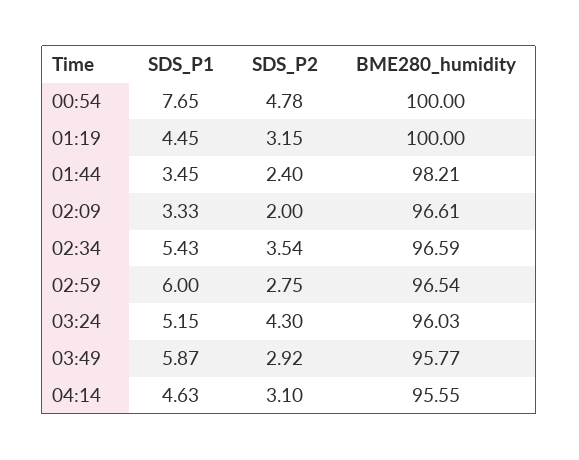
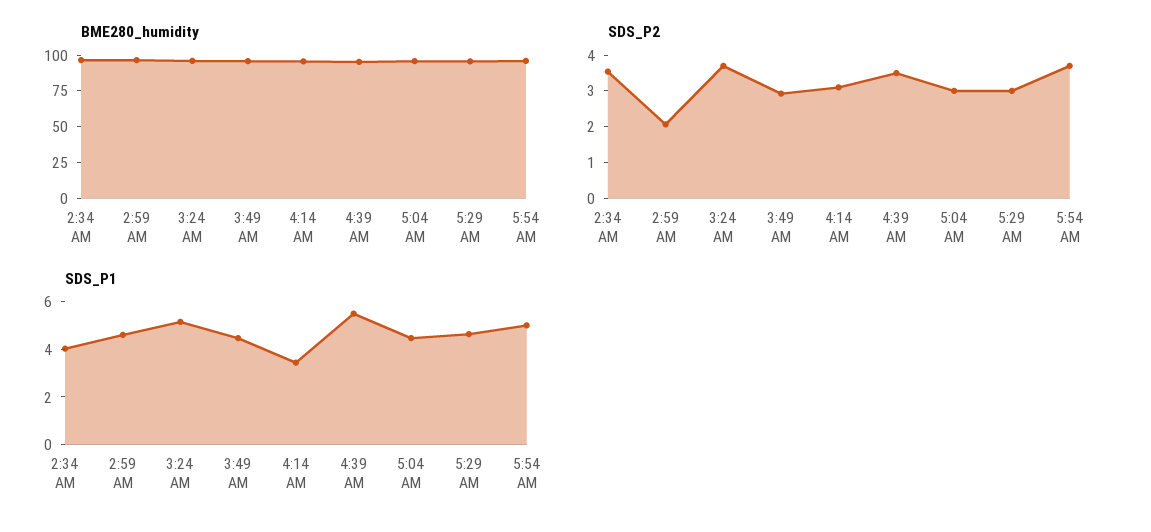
SDS_P1, 00:54: 7.65 -> none
SDS_P2, 00:54: 4.78 -> none
BME280_humidity, 00:54: 100 -> none
SDS_P1, 01:19: 4.45 -> none
SDS_P2, 01:19: 3.15 -> none
BME280_humidity, 01:19: 100 -> none
SDS_P1, 01:44: 3.45 -> none
SDS_P2, 01:44: 2.4 -> none
BME280_humidity, 01:44: 98.21 -> none
SDS_P1, 02:09: 3.33 -> none
SDS_P2, 02:09: 2 -> none
BME280_humidity, 02:09: 96.61 -> none
SDS_P1, 02:34: 5.43 -> 4
SDS_P1, 02:59: 6 -> 4.5
SDS_P2, 02:59: 2.75 -> 2
SDS_P2, 03:24: 4.3 -> 3.75
SDS_P1, 03:49: 5.87 -> 4.5
SDS_P1, 04:14: 4.63 -> 3.5
BME280_humidity, 4:39 AM: none -> 100
BME280_humidity, 5:04 AM: none -> 100
BME280_humidity, 5:29 AM: none -> 100
BME280_humidity, 5:54 AM: none -> 100
SDS_P2, 4:39 AM: none -> 3.5
SDS_P2, 5:04 AM: none -> 3
SDS_P2, 5:29 AM: none -> 3
SDS_P2, 5:54 AM: none -> 3.75
SDS_P1, 4:39 AM: none -> 5.5
SDS_P1, 5:04 AM: none -> 4.5
SDS_P1, 5:29 AM: none -> 4.5
SDS_P1, 5:54 AM: none -> 5

